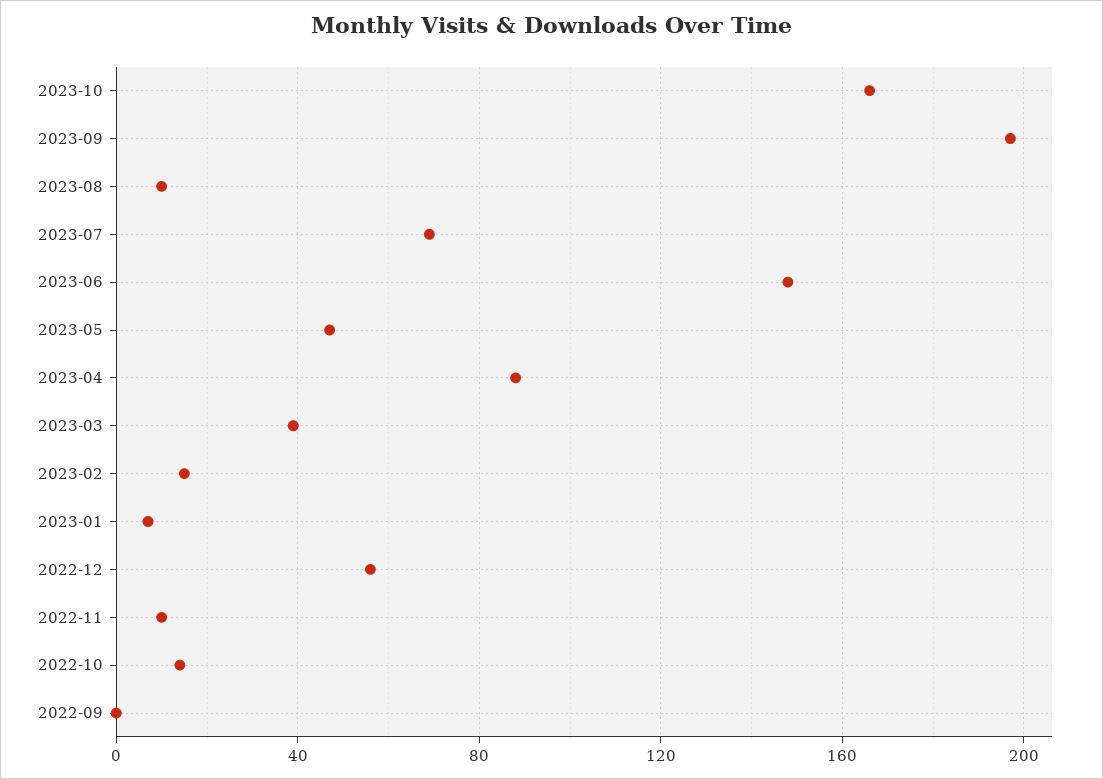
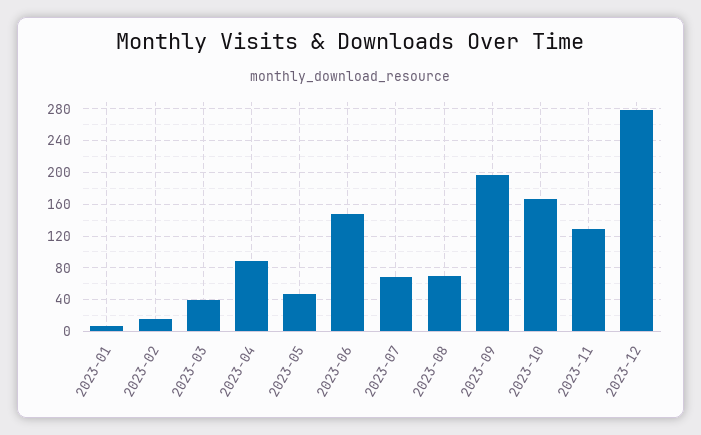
2023-08: 10 -> 70
2022-12: 55 -> none
2022-11: 10 -> none
2022-10: 15 -> none
2022-09: 0 -> none
2023-11: none -> 130
2023-12: none -> 280

